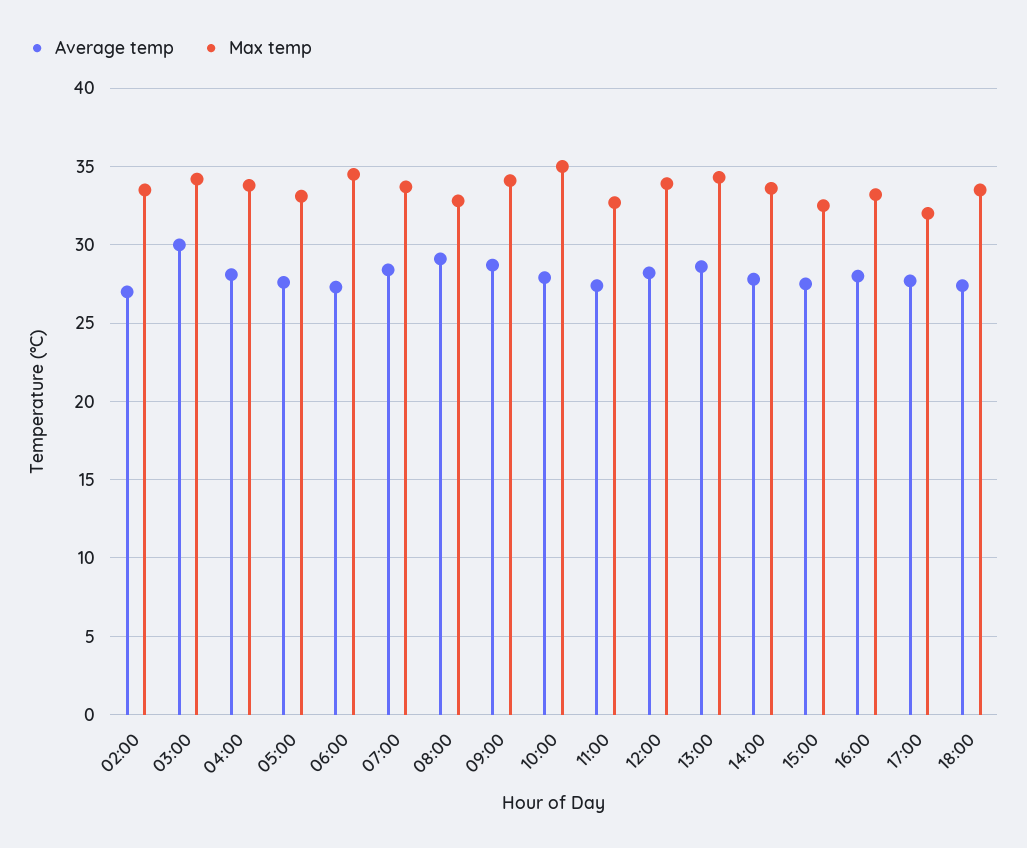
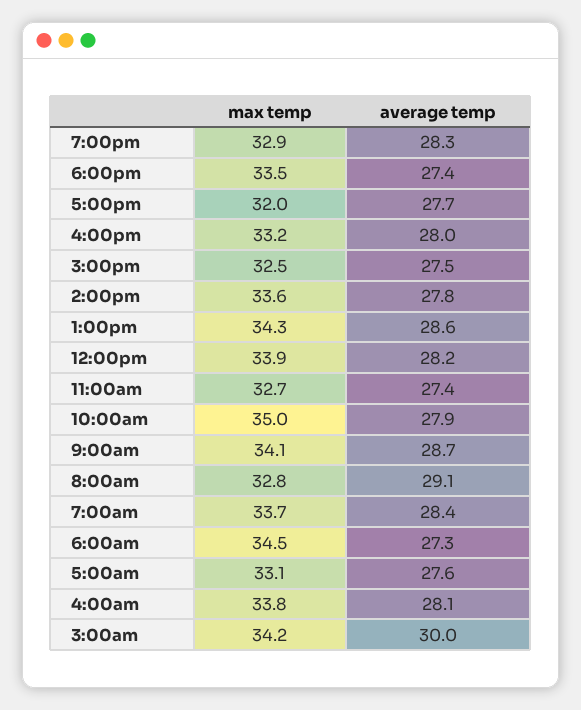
Average temp, 02:00: 27 -> none
Max temp, 02:00: 33.5 -> none
Max temp, 7:00pm: none -> 32.9
Average temp, 7:00pm: none -> 28.3

